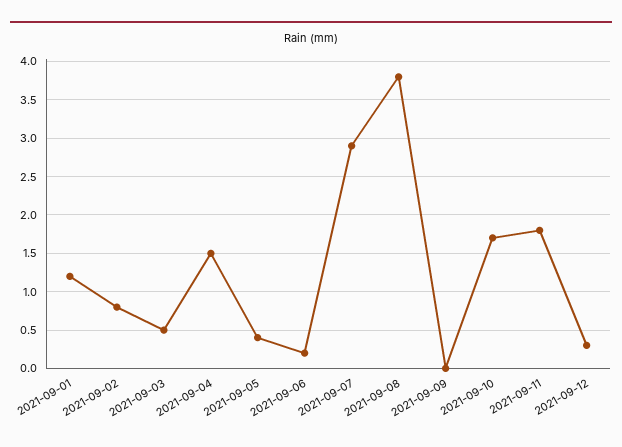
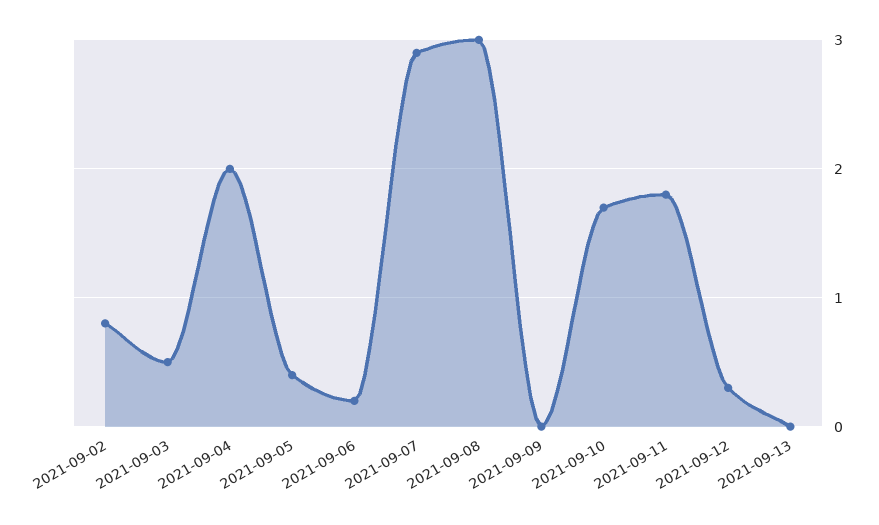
2021-09-01: 1.2 -> none
2021-09-04: 1.5 -> 2
2021-09-08: 3.8 -> 3
2021-09-13: none -> 0

